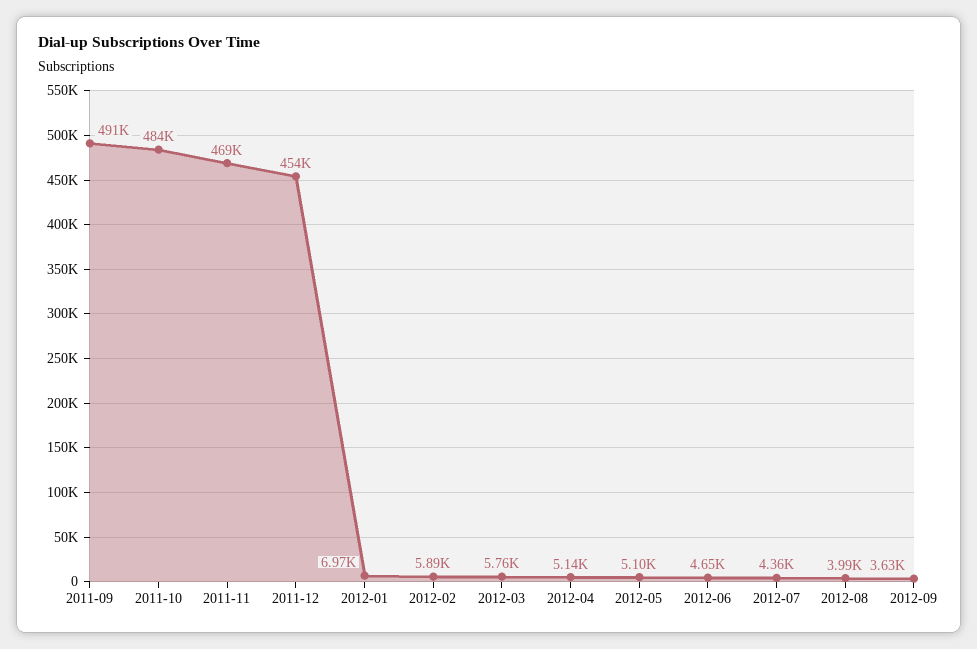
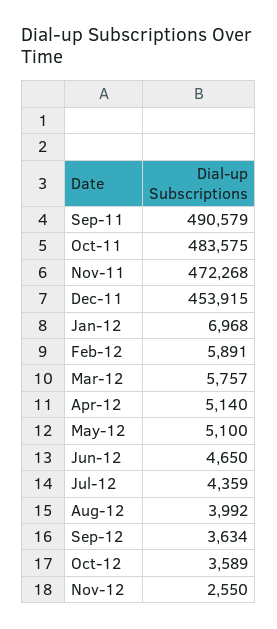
2011-11: 469000 -> 472268
Oct-12: none -> 3589
Nov-12: none -> 2550

